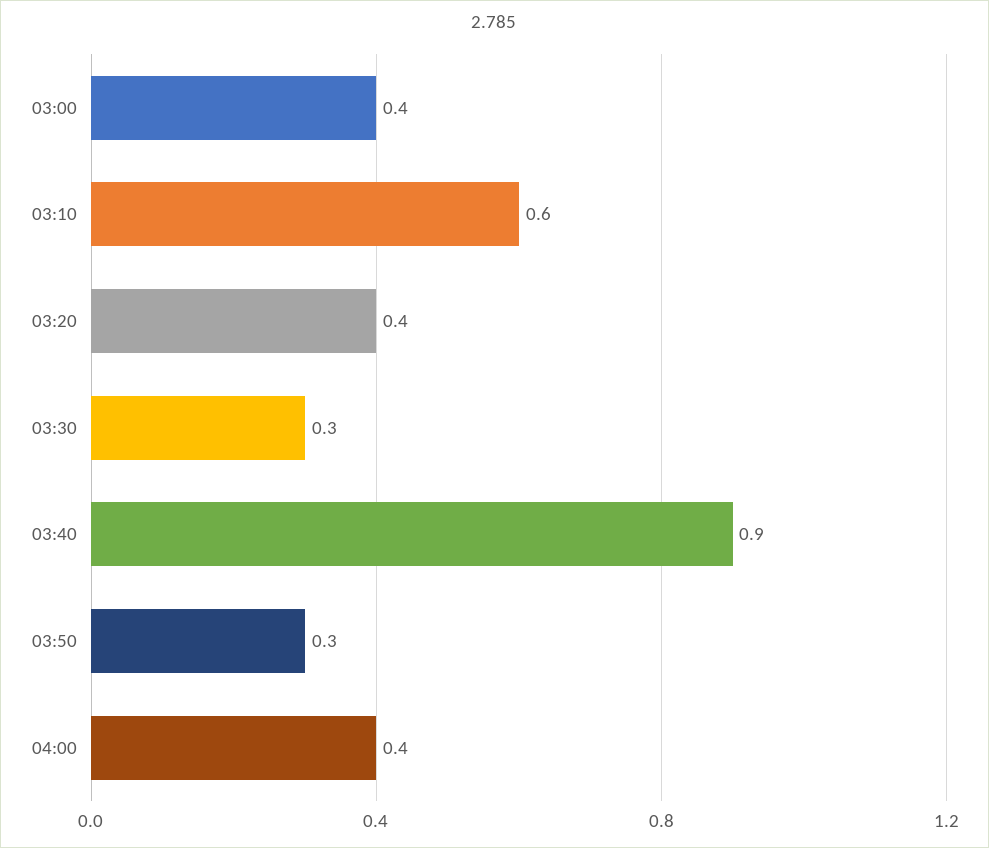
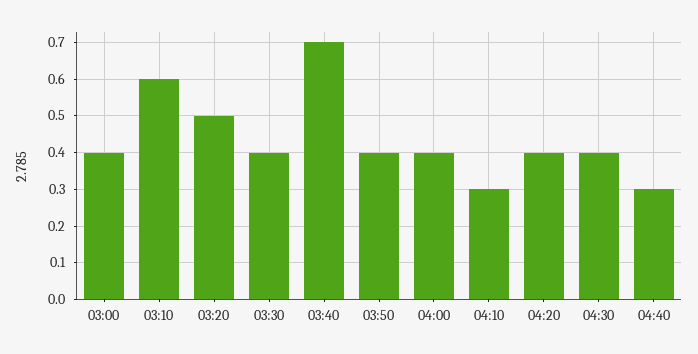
03:20: 0.4 -> 0.5
03:30: 0.3 -> 0.4
03:40: 0.9 -> 0.7
03:50: 0.3 -> 0.4
04:10: none -> 0.3
04:20: none -> 0.4
04:30: none -> 0.4
04:40: none -> 0.3

